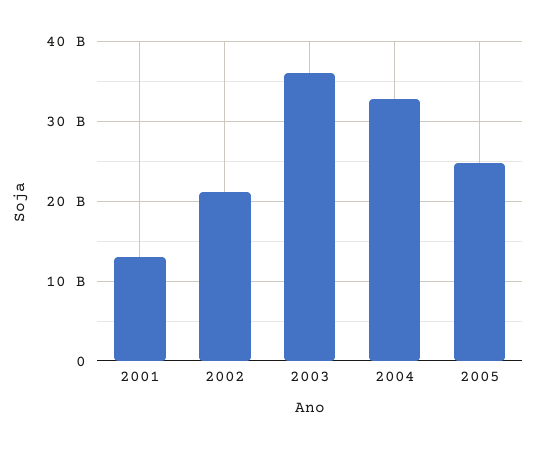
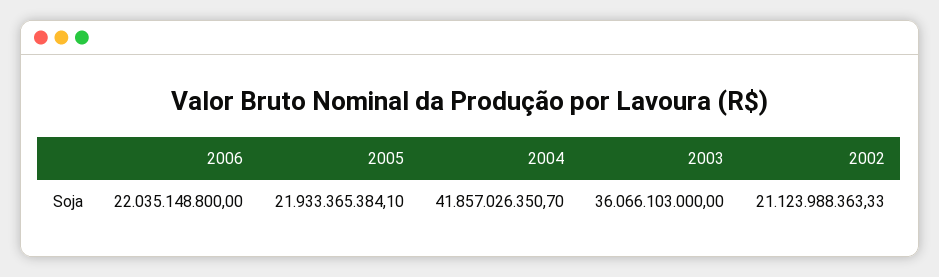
2001: 13000000000 -> none
2004: 33000000000 -> 41857026350.7
2005: 25000000000 -> 21933365384.1
2006: none -> 22035148800

